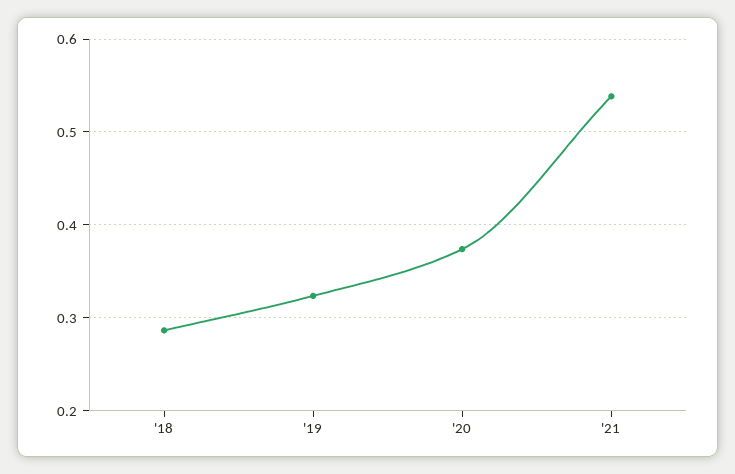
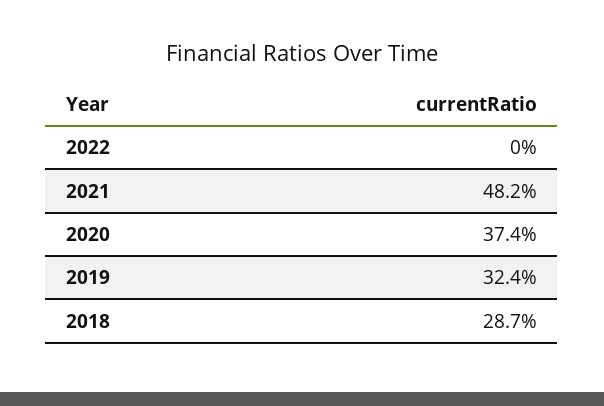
'21: 0.54 -> 0.482
2022: none -> 0

